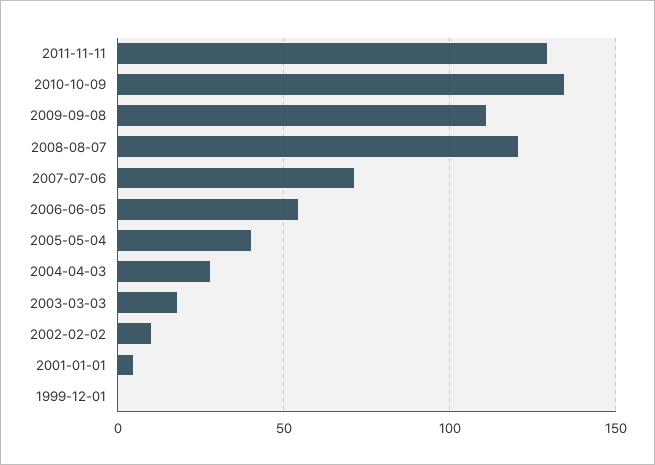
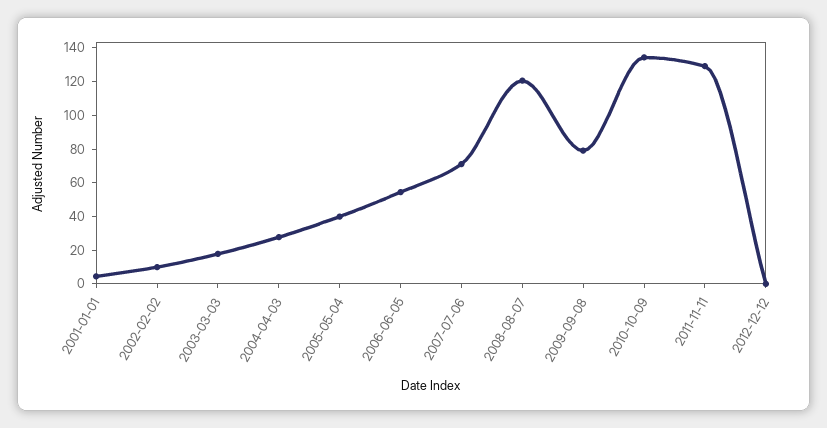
2009-09-08: 110 -> 80
1999-12-01: 0 -> none
2012-12-12: none -> 0

